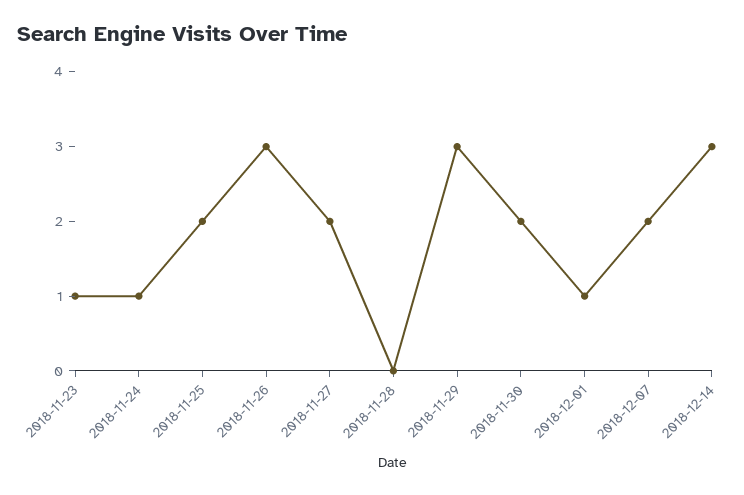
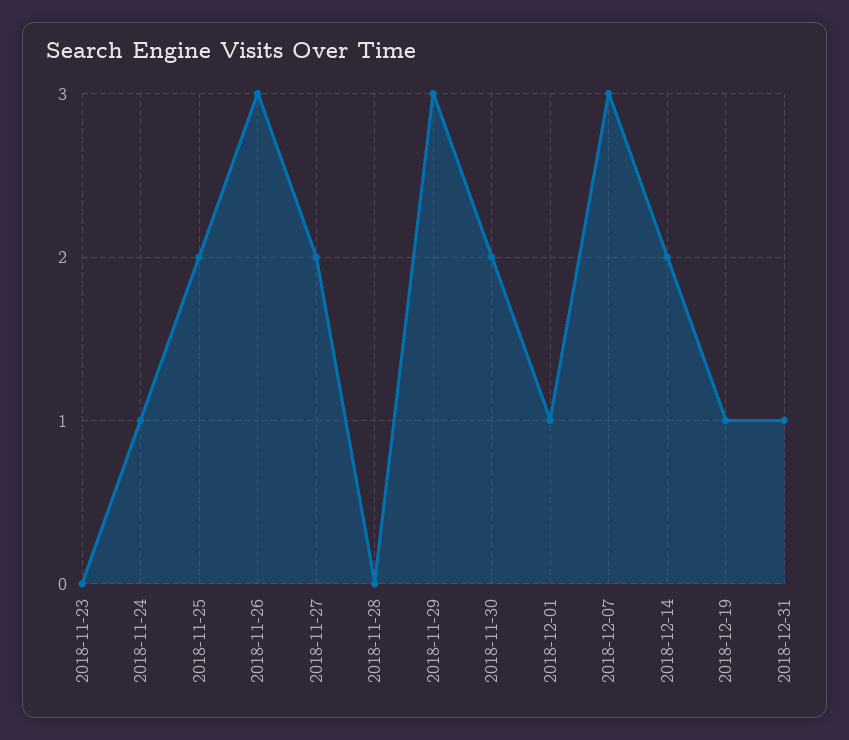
2018-11-23: 1 -> 0
2018-12-07: 2 -> 3
2018-12-14: 3 -> 2
2018-12-19: none -> 1
2018-12-31: none -> 1

